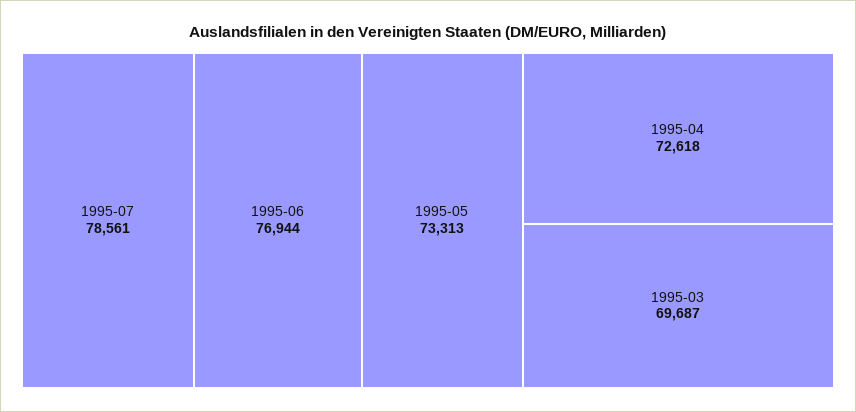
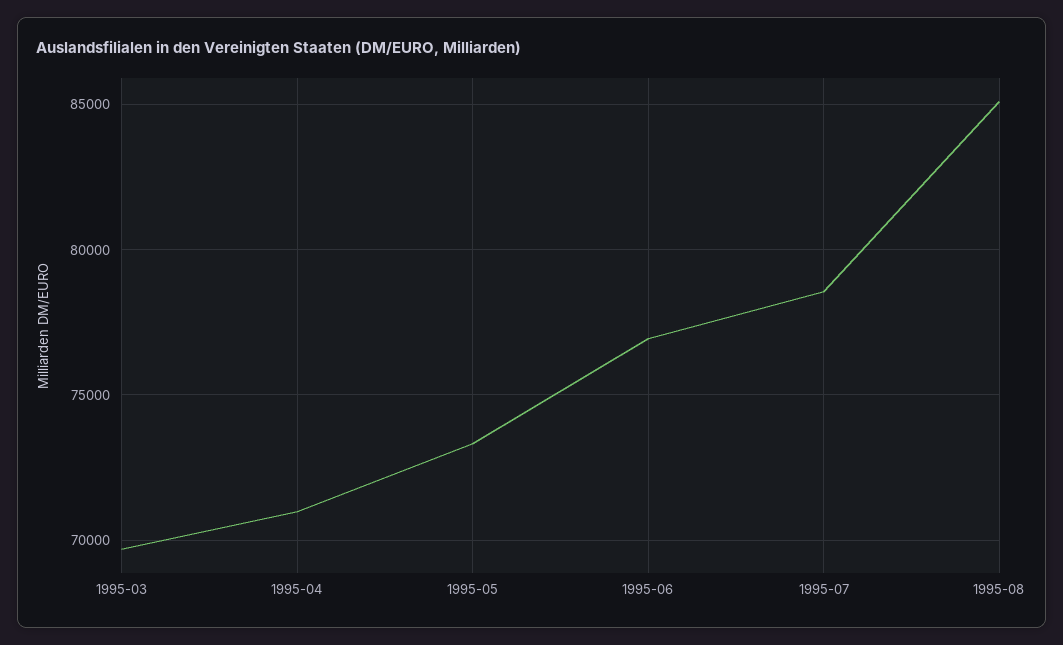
1995-04: 72618 -> 71000
1995-08: none -> 85000

